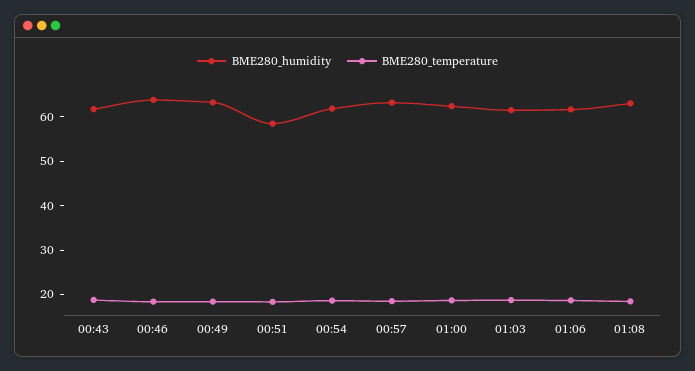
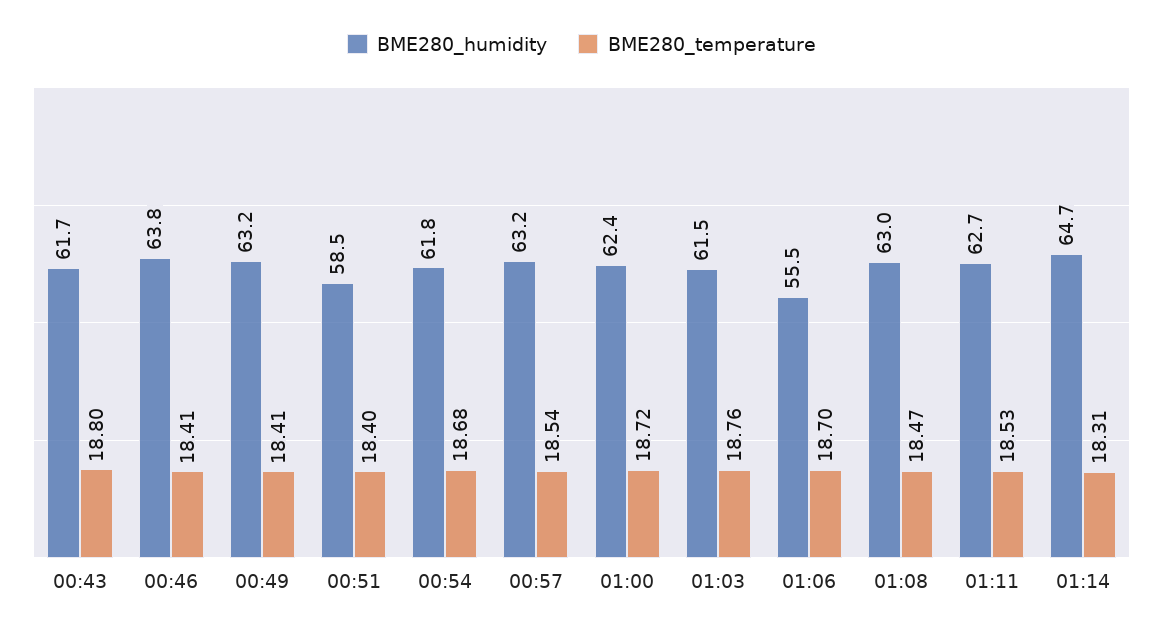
BME280_humidity, 01:06: 62 -> 55.5
BME280_humidity, 01:11: none -> 62.7
BME280_temperature, 01:11: none -> 18.53
BME280_humidity, 01:14: none -> 64.7
BME280_temperature, 01:14: none -> 18.31

